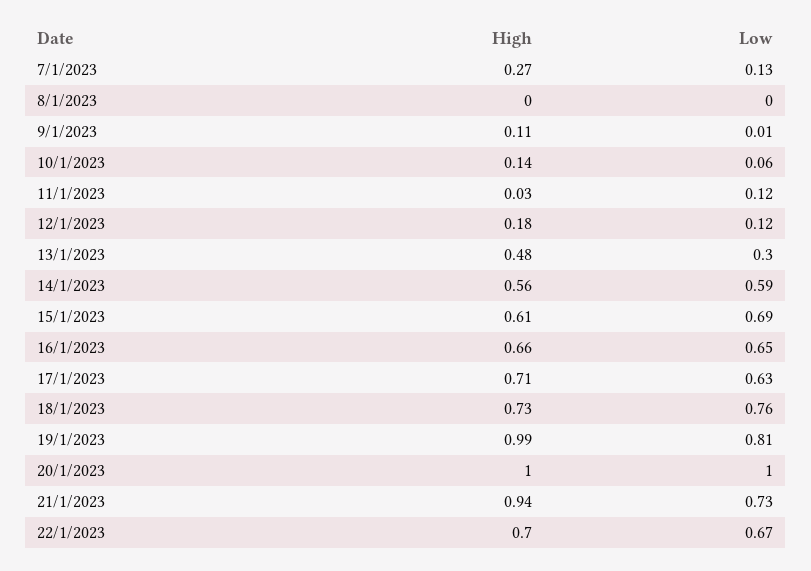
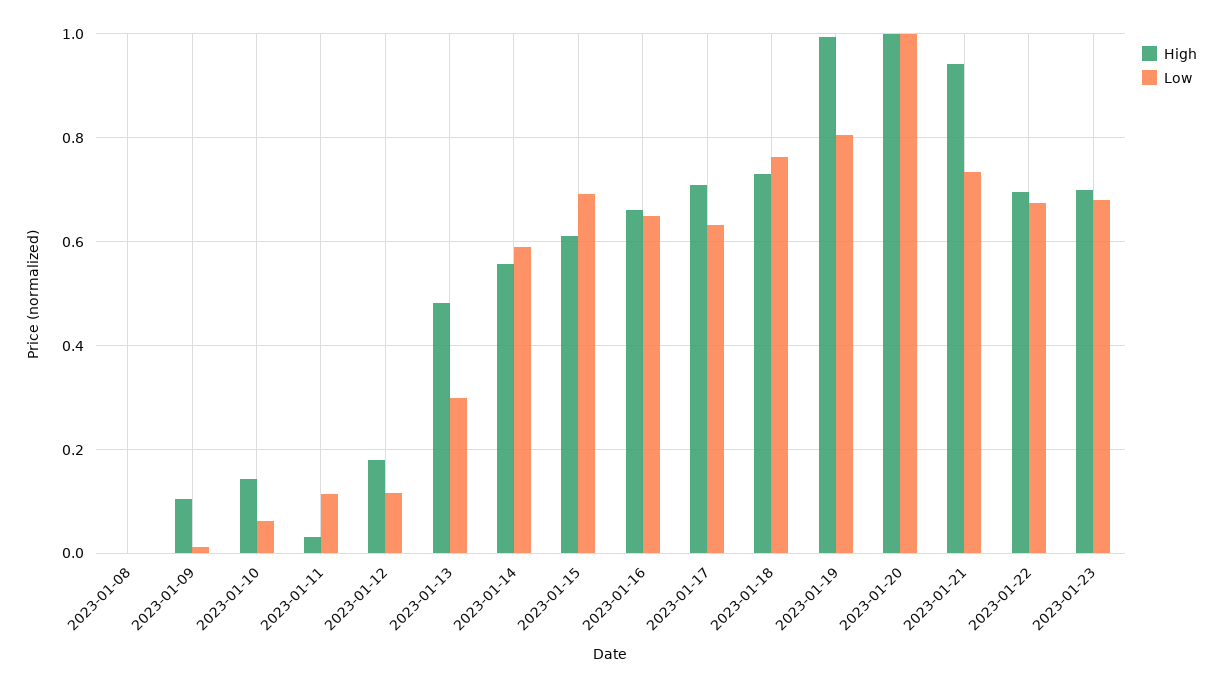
High, 7/1/2023: 0.27 -> none
Low, 7/1/2023: 0.13 -> none
High, 2023-01-23: none -> 0.7
Low, 2023-01-23: none -> 0.68

